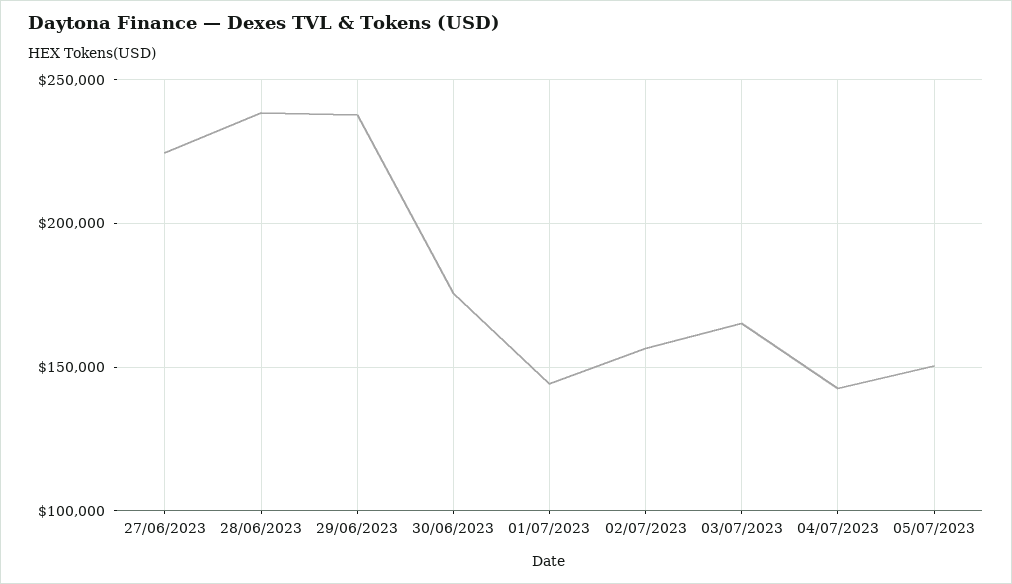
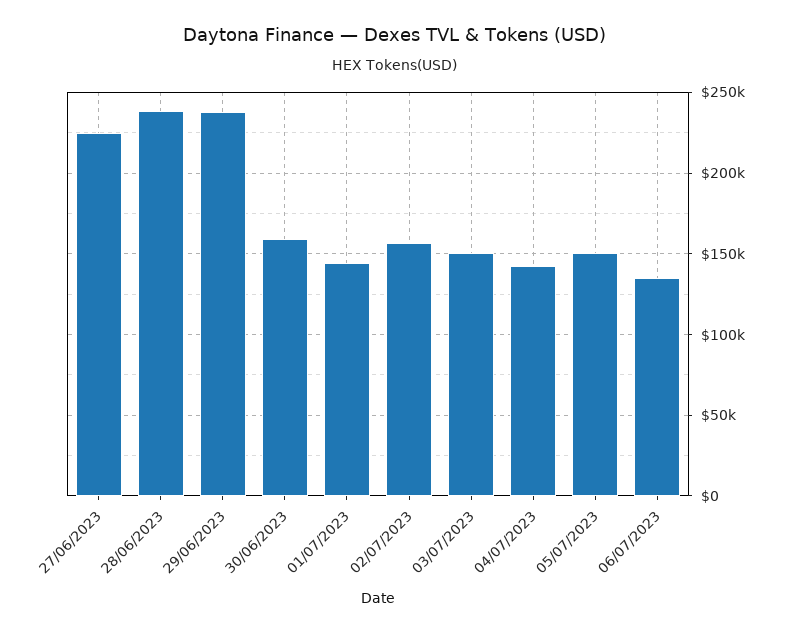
30/06/2023: 175000 -> 160000
03/07/2023: 165000 -> 150000
06/07/2023: none -> 135000

